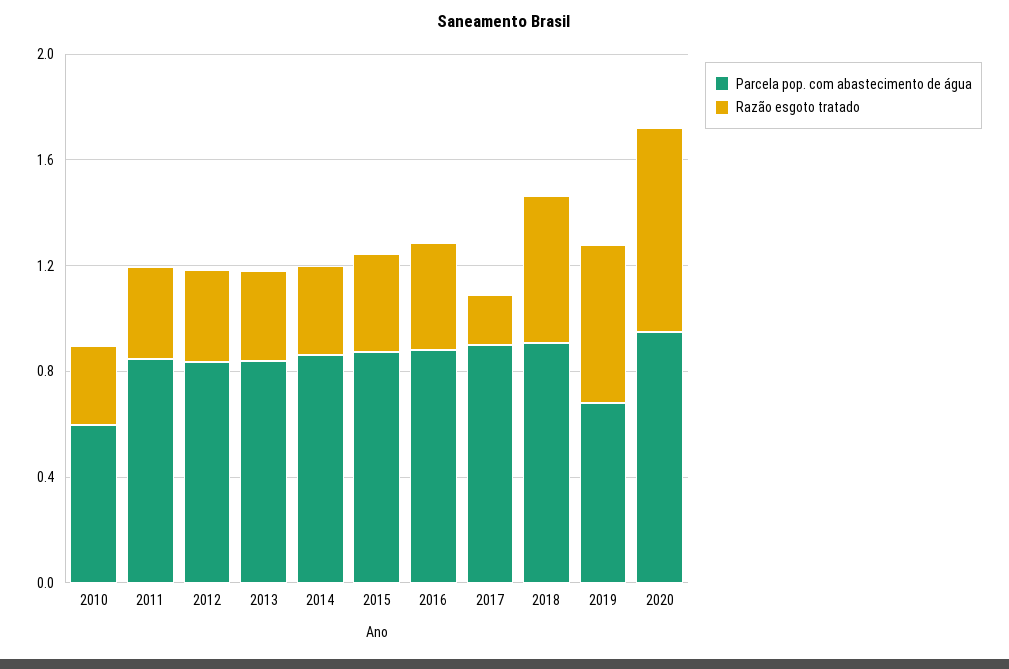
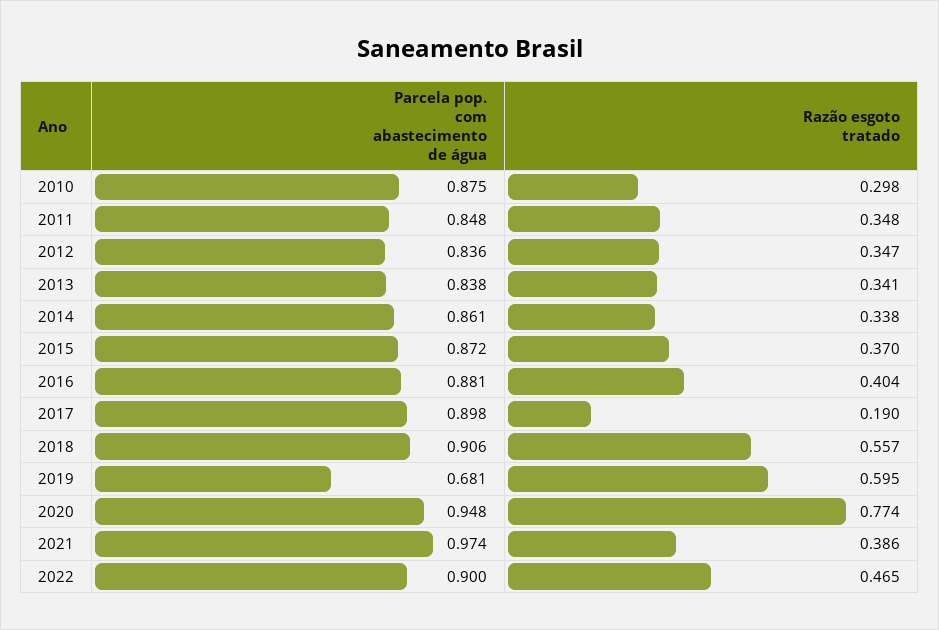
Parcela pop. com abastecimento de água, 2010: 0.6 -> 0.875
Parcela pop. com abastecimento de água, 2021: none -> 0.974
Razão esgoto tratado, 2021: none -> 0.386
Parcela pop. com abastecimento de água, 2022: none -> 0.9
Razão esgoto tratado, 2022: none -> 0.465

